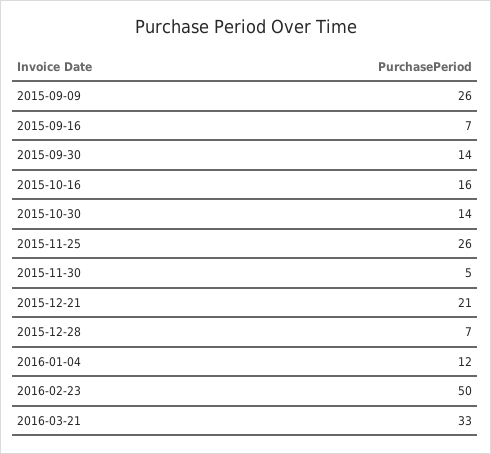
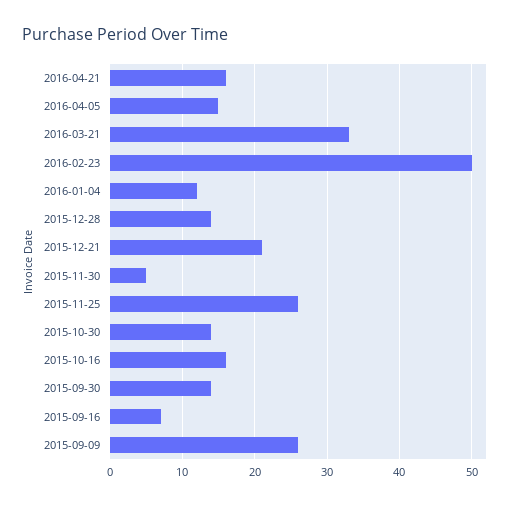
2015-12-28: 7 -> 14
2016-04-21: none -> 16
2016-04-05: none -> 15

